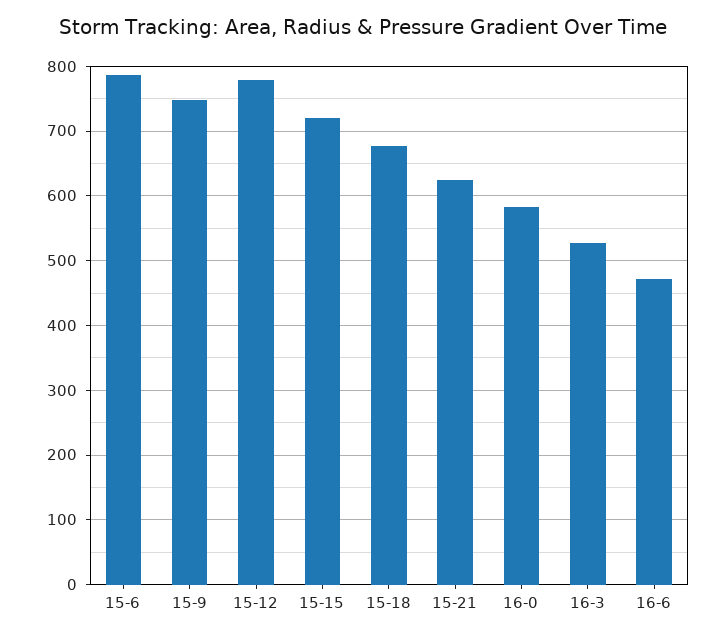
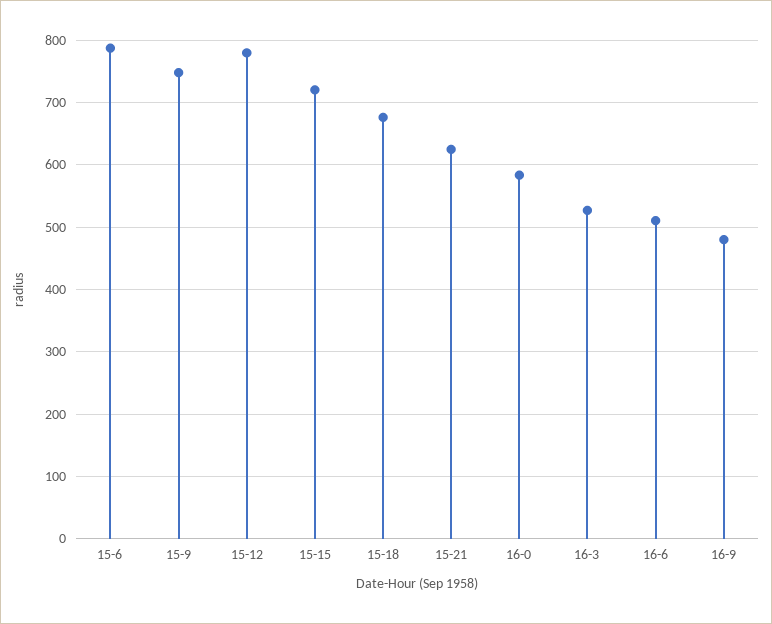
16-6: 470 -> 510
16-9: none -> 480

